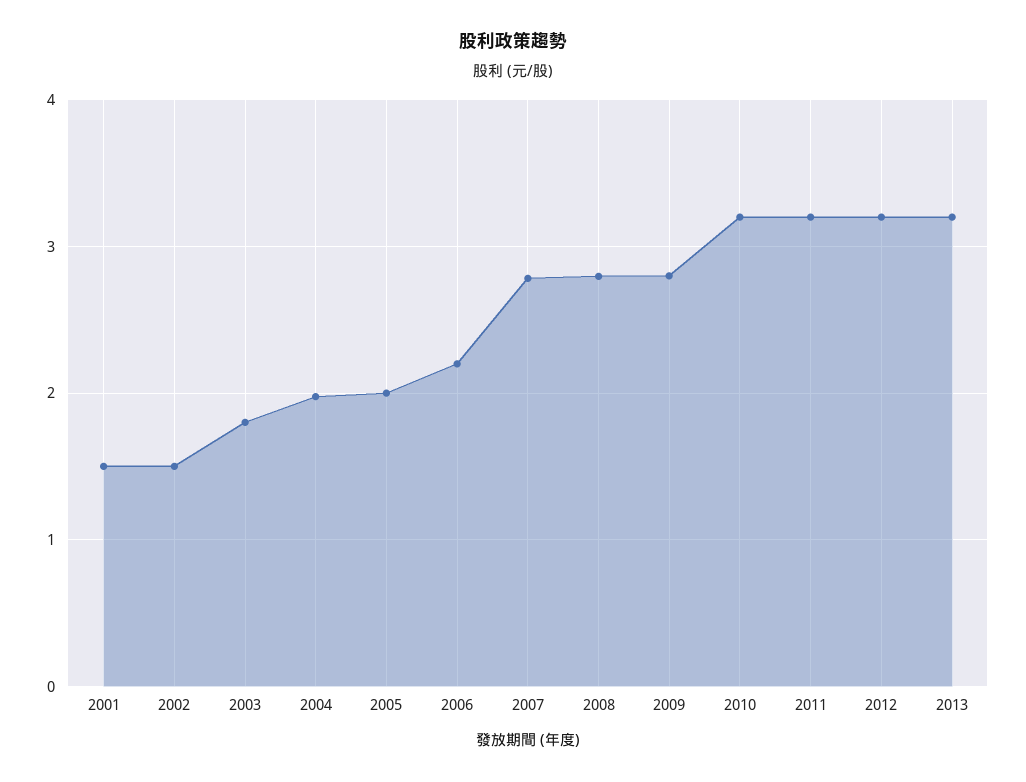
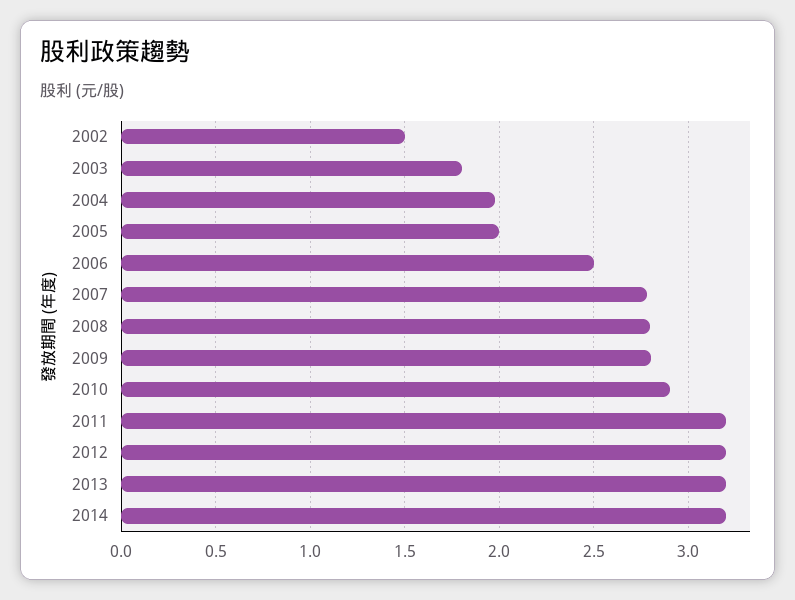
2001: 1.5 -> none
2006: 2.2 -> 2.5
2010: 3.2 -> 2.9
2014: none -> 3.2

